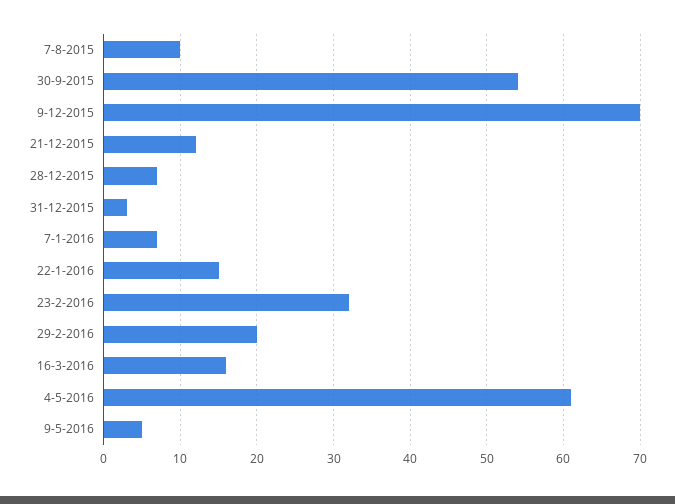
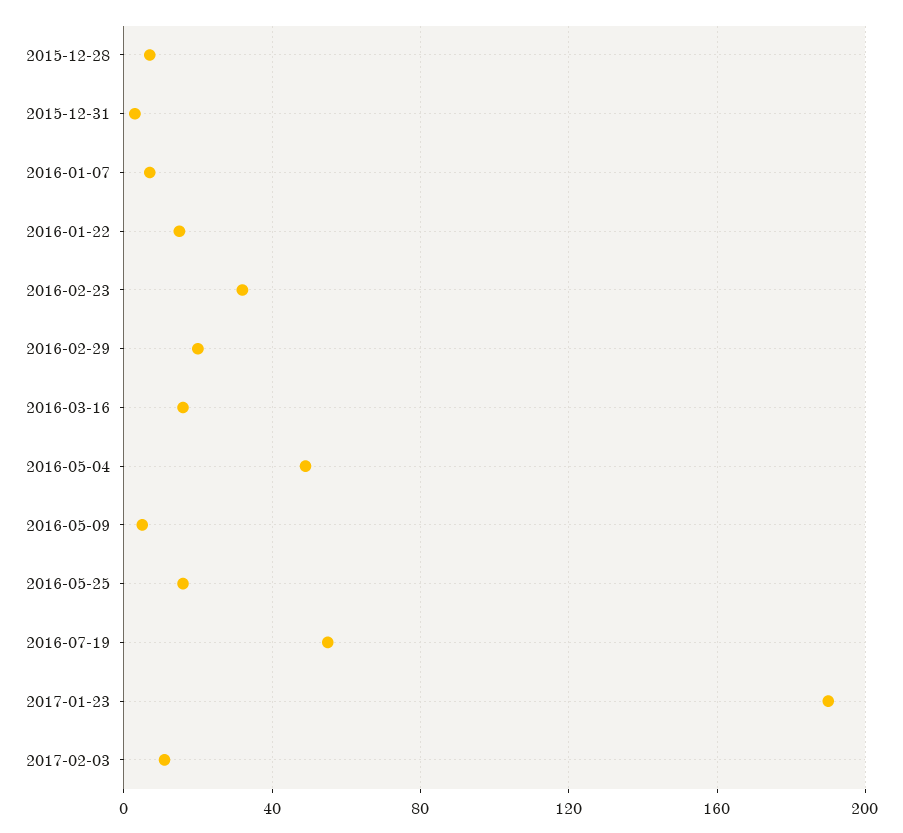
7-8-2015: 10 -> none
30-9-2015: 54 -> none
9-12-2015: 70 -> none
21-12-2015: 12 -> none
4-5-2016: 61 -> 50
2016-05-25: none -> 15
2016-07-19: none -> 55
2017-01-23: none -> 190
2017-02-03: none -> 10

